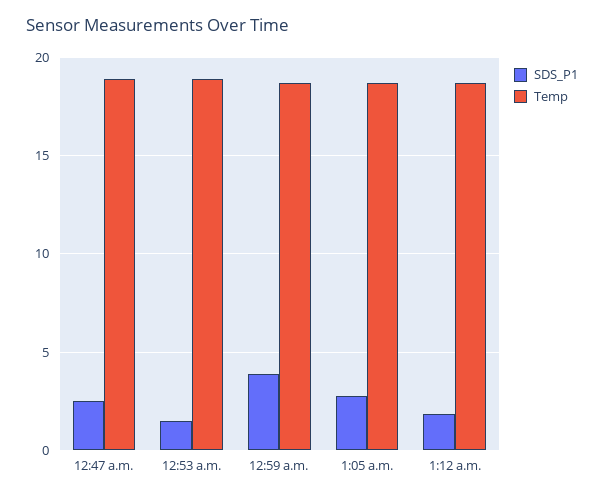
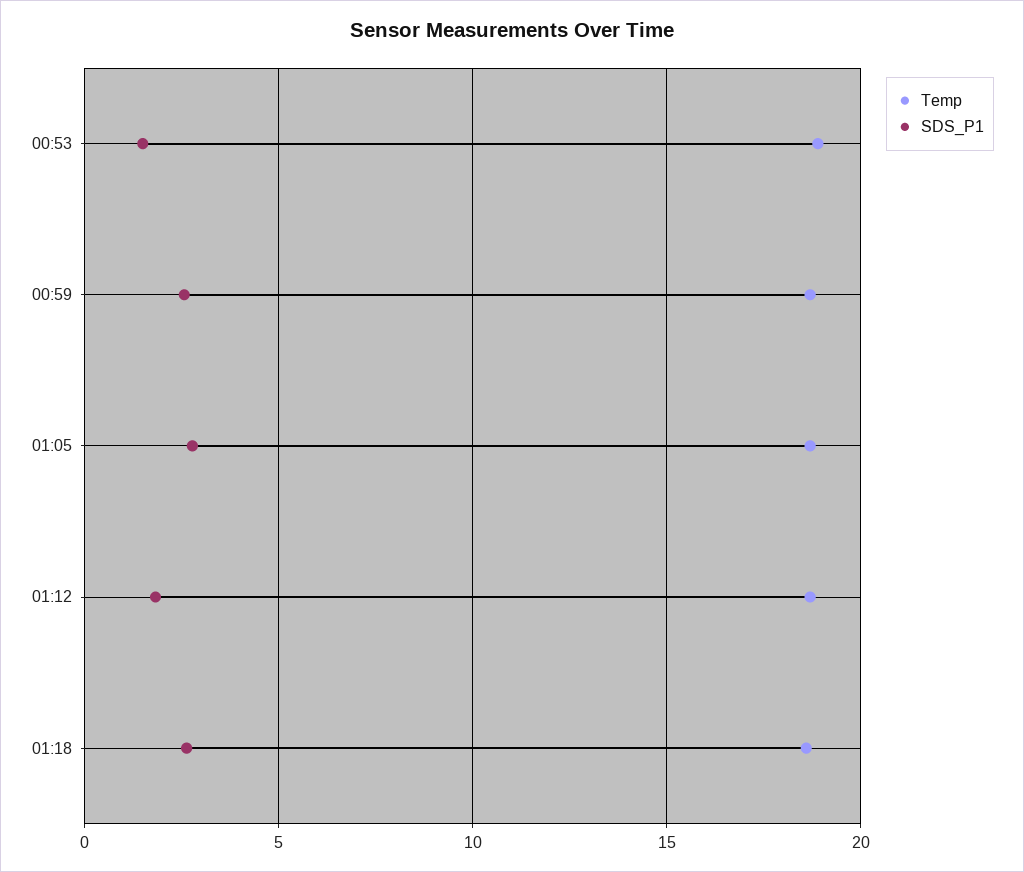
SDS_P1, 12:47 a.m.: 2.5 -> none
Temp, 12:47 a.m.: 19 -> none
SDS_P1, 12:59 a.m.: 4 -> 2.5
Temp, 01:18: none -> 18.5
SDS_P1, 01:18: none -> 2.5

